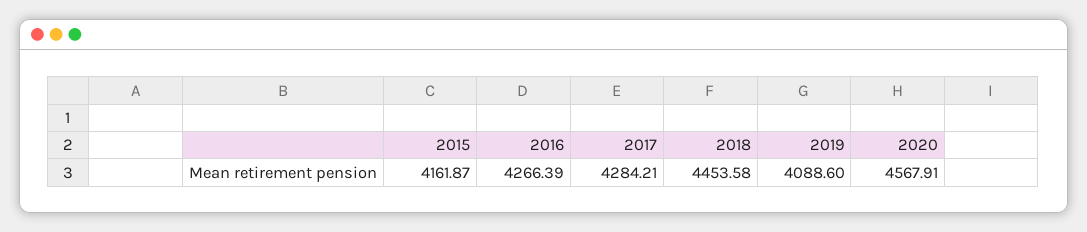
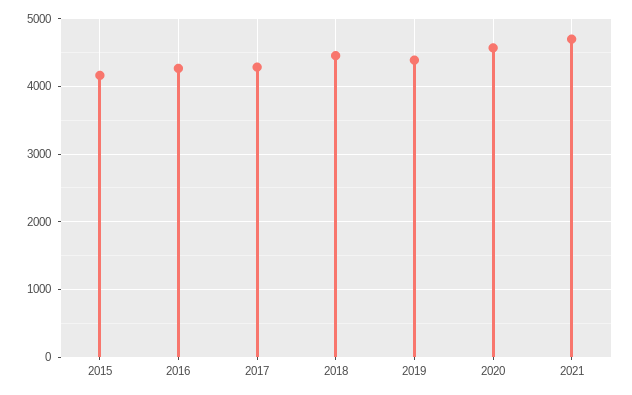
2019: 4088.6 -> 4400
2021: none -> 4700

